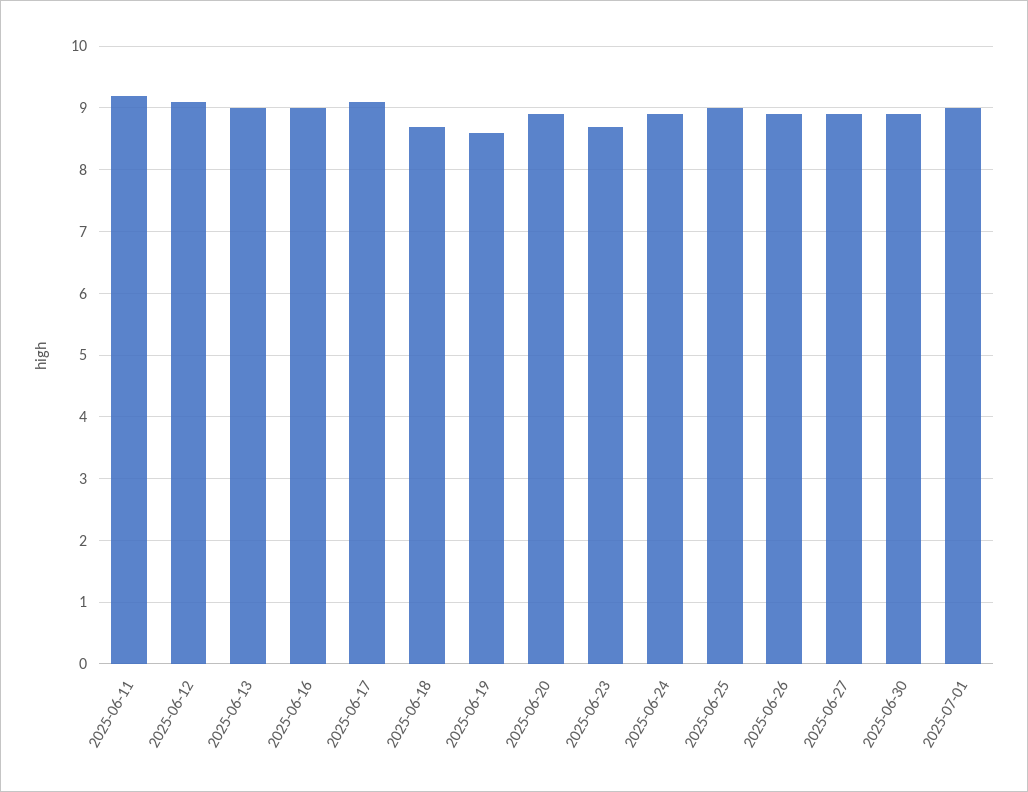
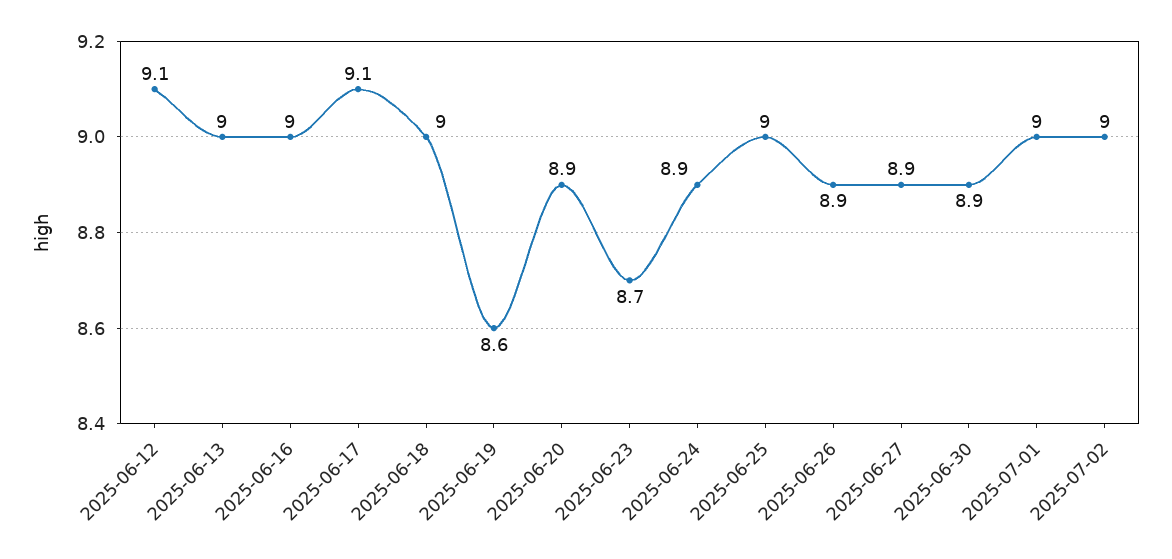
2025-06-11: 9.2 -> none
2025-06-18: 8.7 -> 9
2025-07-02: none -> 9

